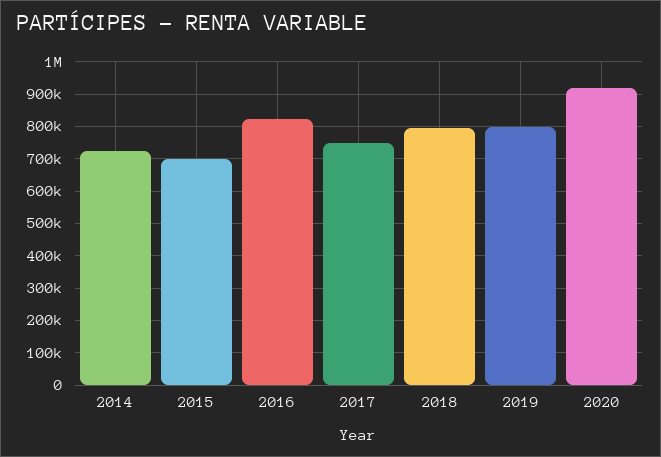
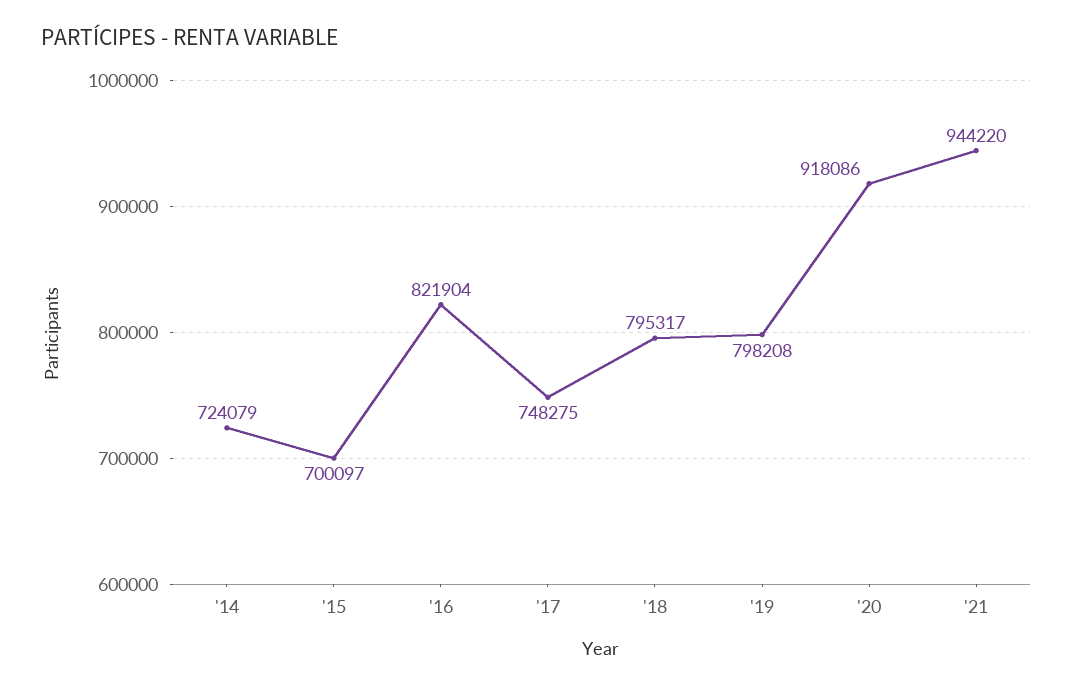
'21: none -> 944220

